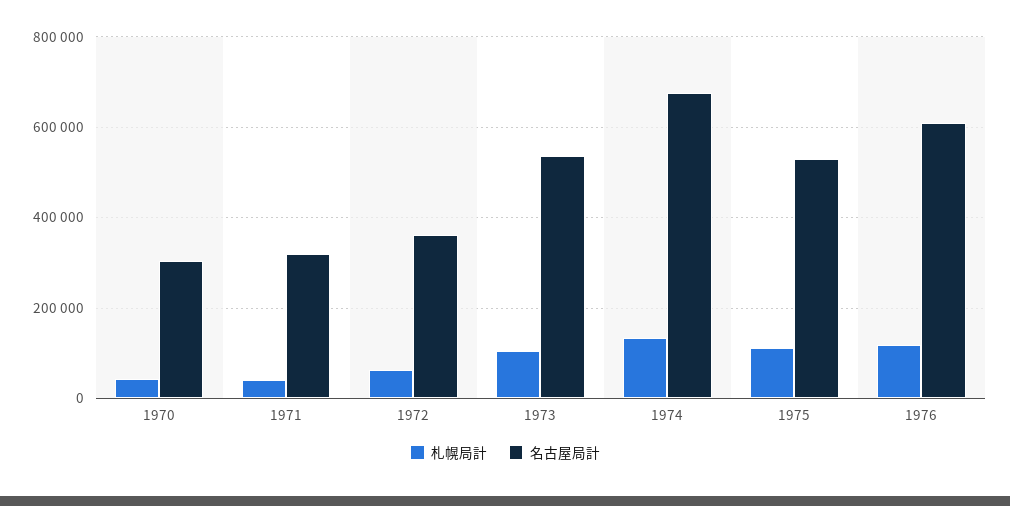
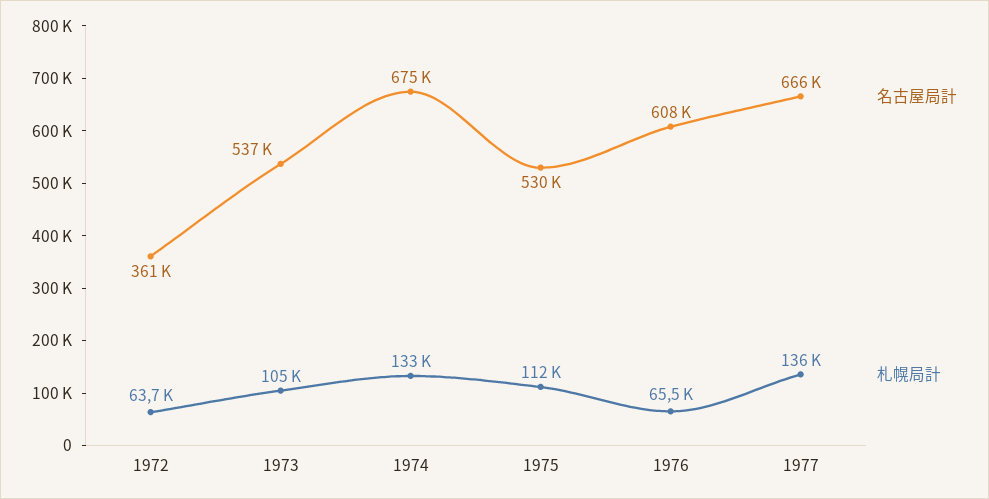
札幌局計, 1970: 40000 -> none
名古屋局計, 1970: 300000 -> none
札幌局計, 1971: 40000 -> none
名古屋局計, 1971: 320000 -> none
札幌局計, 1976: 120000 -> 65500
名古屋局計, 1977: none -> 666000
札幌局計, 1977: none -> 136000

